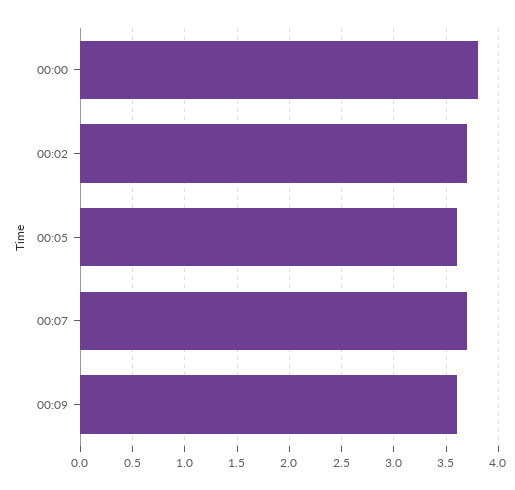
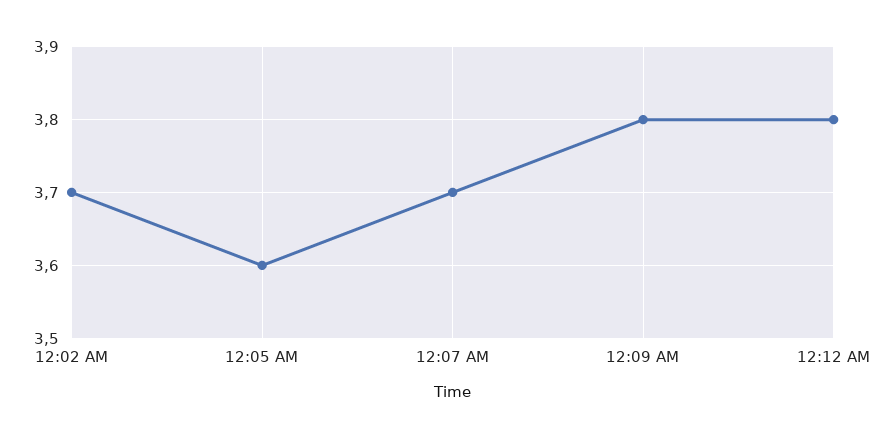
00:00: 3.8 -> none
00:09: 3.6 -> 3.8
12:12 AM: none -> 3.8

